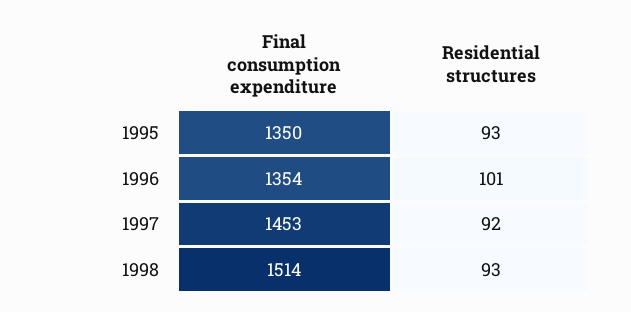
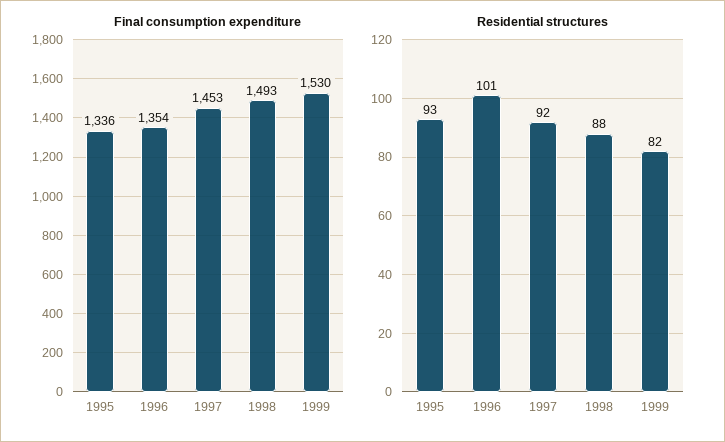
Final consumption expenditure, 1995: 1350 -> 1336
Final consumption expenditure, 1998: 1514 -> 1493
Residential structures, 1998: 93 -> 88
Final consumption expenditure, 1999: none -> 1530
Residential structures, 1999: none -> 82

